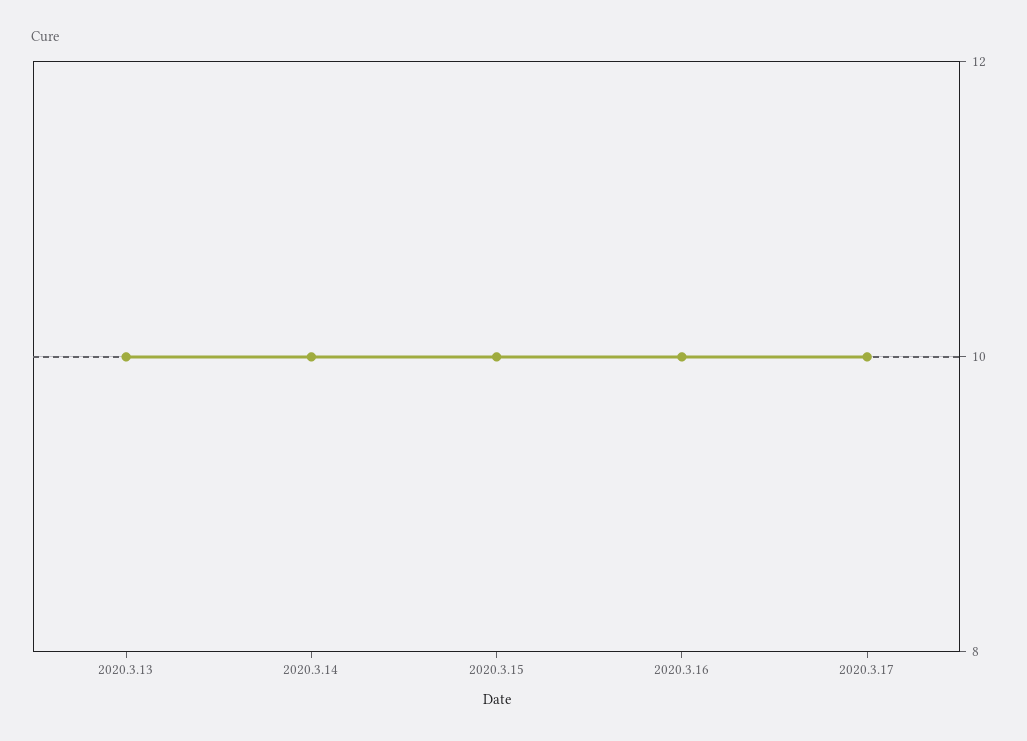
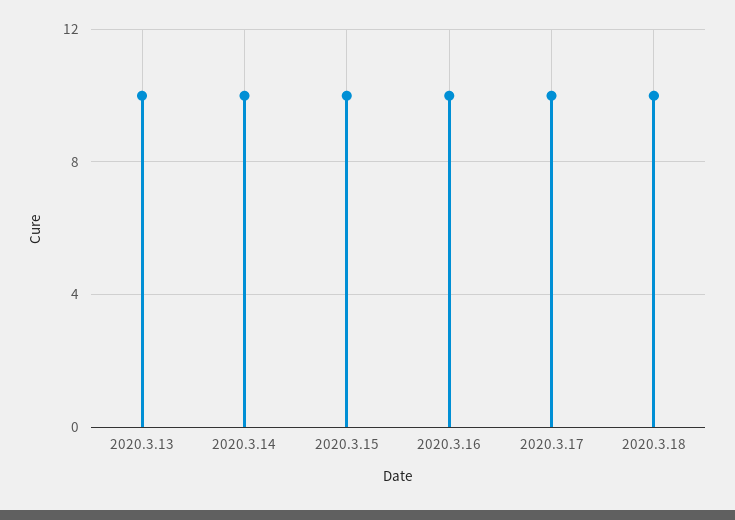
2020.3.18: none -> 10

